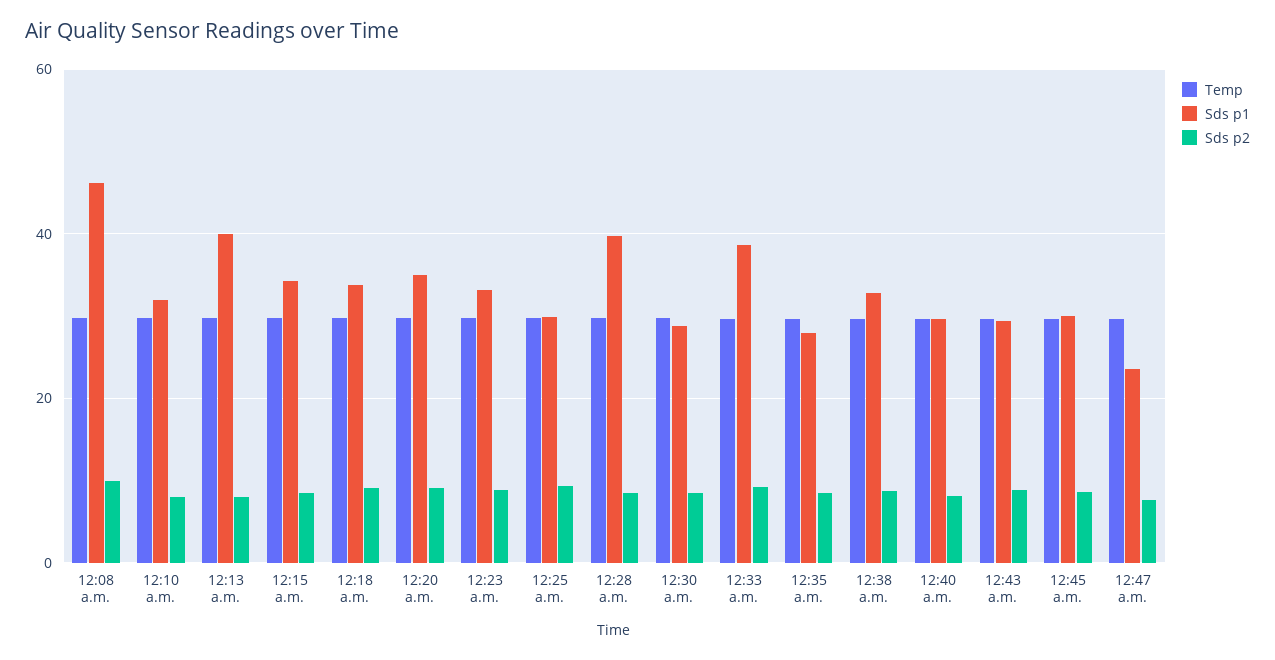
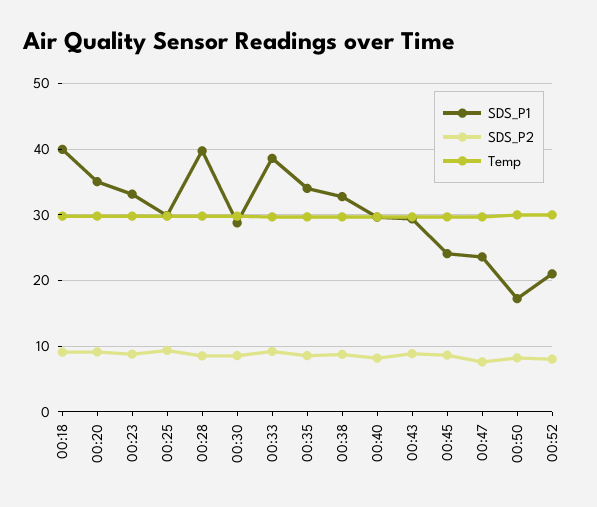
Temp, 12:08 a.m.: 30 -> none
Sds p1, 12:08 a.m.: 46 -> none
Sds p2, 12:08 a.m.: 10 -> none
Temp, 12:10 a.m.: 30 -> none
Sds p1, 12:10 a.m.: 32 -> none
Sds p2, 12:10 a.m.: 8 -> none
Temp, 12:13 a.m.: 30 -> none
Sds p1, 12:13 a.m.: 40 -> none
Sds p2, 12:13 a.m.: 8 -> none
Temp, 12:15 a.m.: 30 -> none
Sds p1, 12:15 a.m.: 34 -> none
Sds p2, 12:15 a.m.: 8 -> none
Sds p1, 12:18 a.m.: 34 -> 40
Sds p1, 12:35 a.m.: 28 -> 34
Sds p1, 12:45 a.m.: 30 -> 24
Sds p1, 00:50: none -> 17
Sds p2, 00:50: none -> 8
Temp, 00:50: none -> 30
Sds p1, 00:52: none -> 21
Sds p2, 00:52: none -> 8
Temp, 00:52: none -> 30

